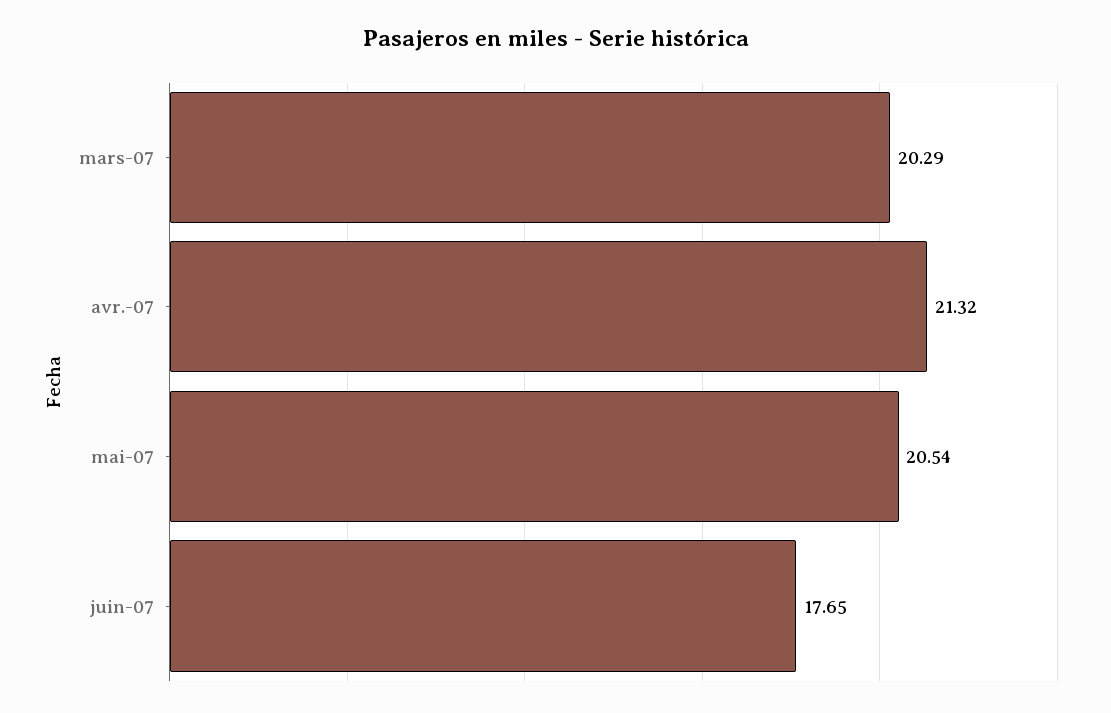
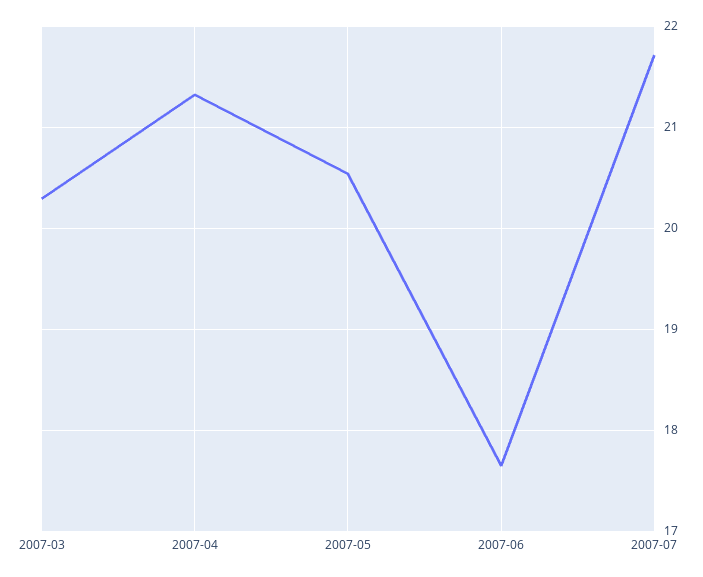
2007-07: none -> 21.7

